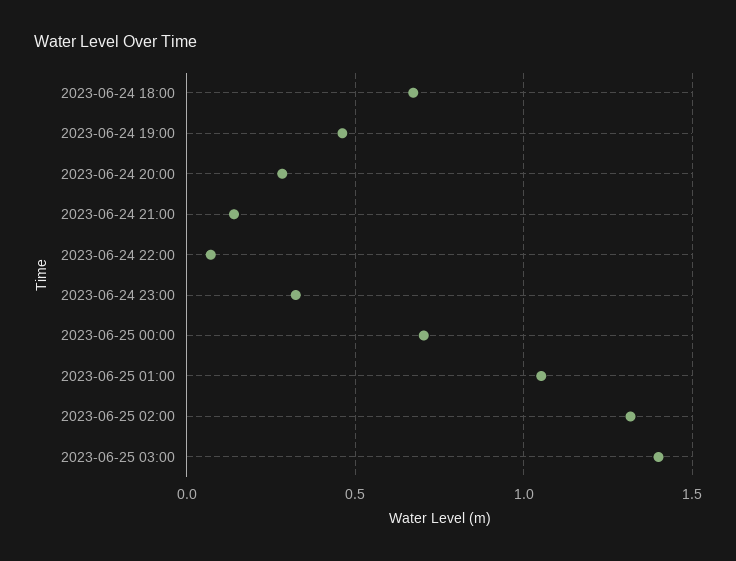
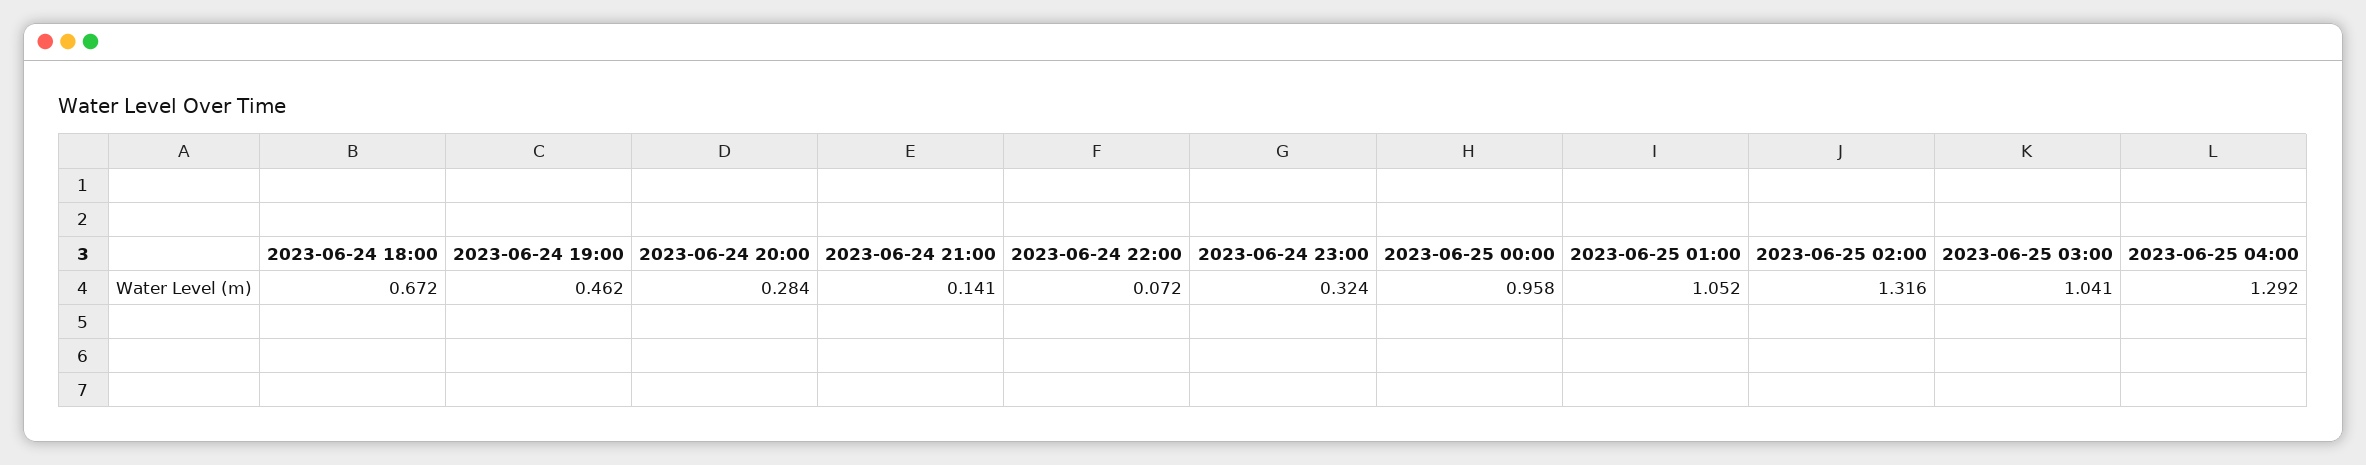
2023-06-25 00:00: 0.7 -> 0.958
2023-06-25 03:00: 1.4 -> 1.041
2023-06-25 04:00: none -> 1.292

